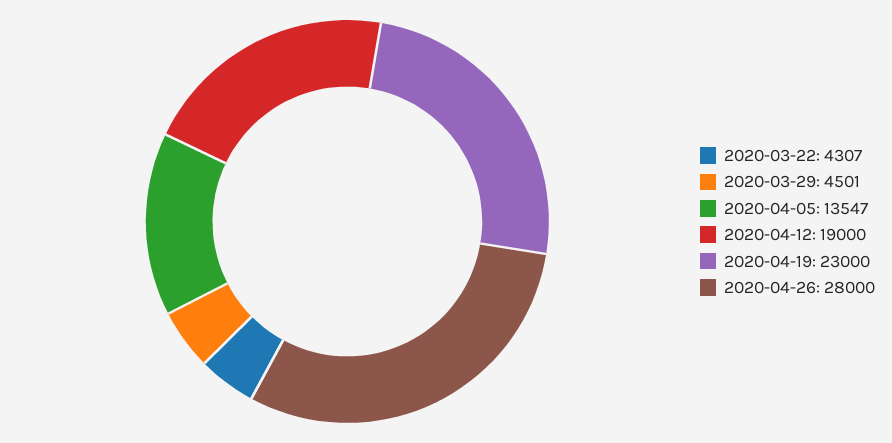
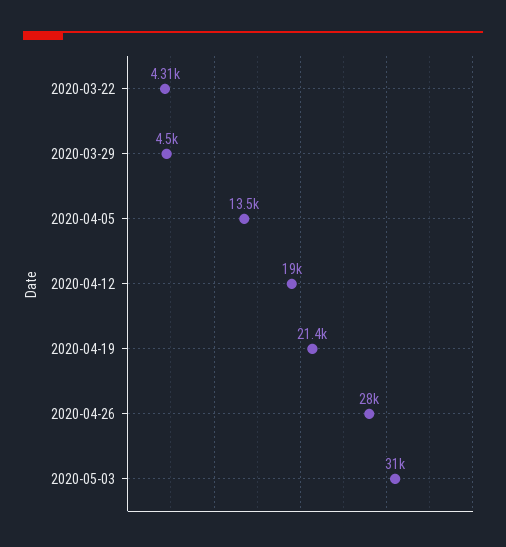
2020-04-19: 23000 -> 21400
2020-05-03: none -> 31000

